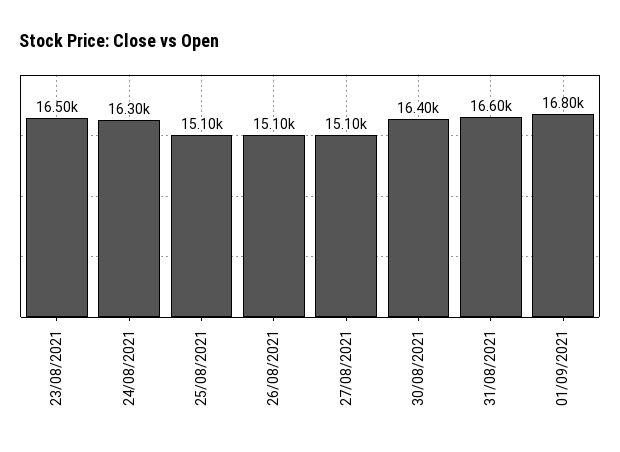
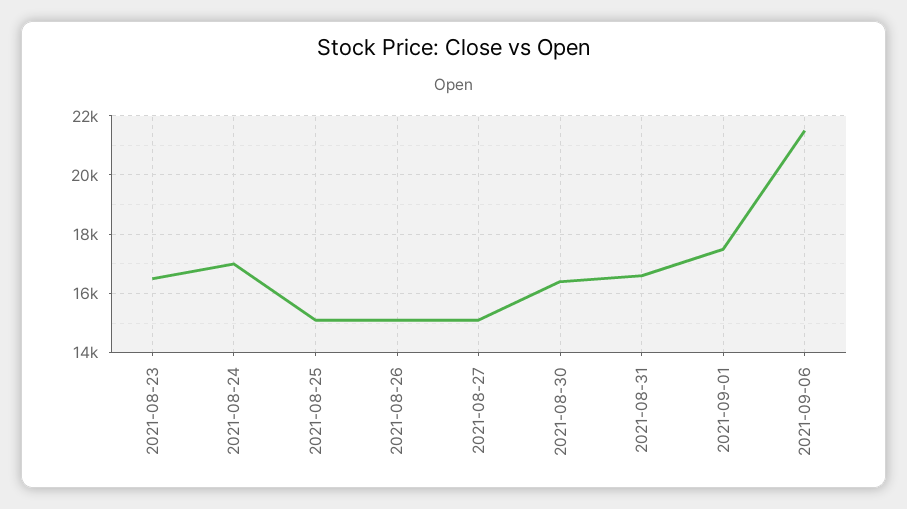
24/08/2021: 16300 -> 17000
01/09/2021: 16800 -> 17500
2021-09-06: none -> 21500

